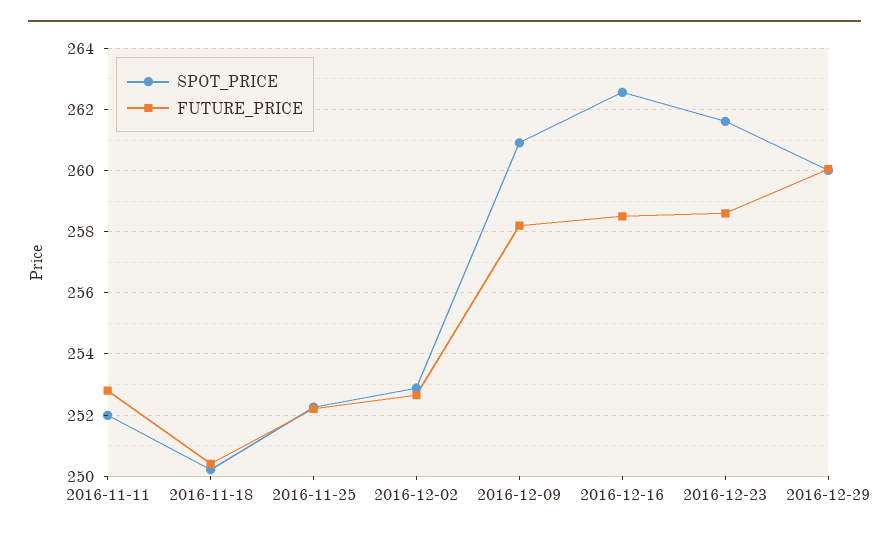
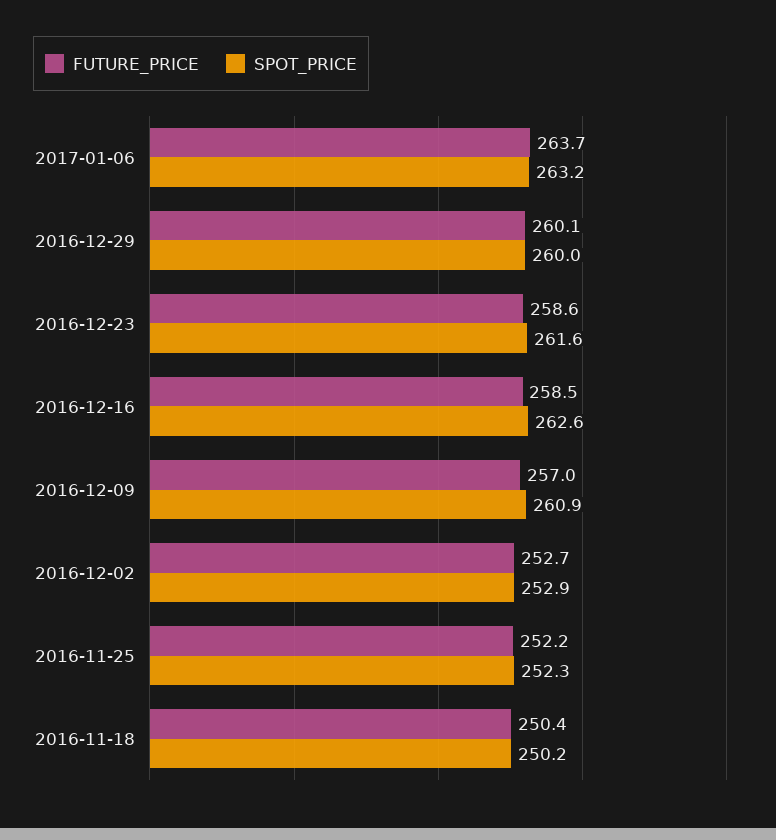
SPOT_PRICE, 2016-11-11: 252 -> none
FUTURE_PRICE, 2016-11-11: 252.8 -> none
FUTURE_PRICE, 2016-12-09: 258.2 -> 257
FUTURE_PRICE, 2017-01-06: none -> 263.7
SPOT_PRICE, 2017-01-06: none -> 263.2

